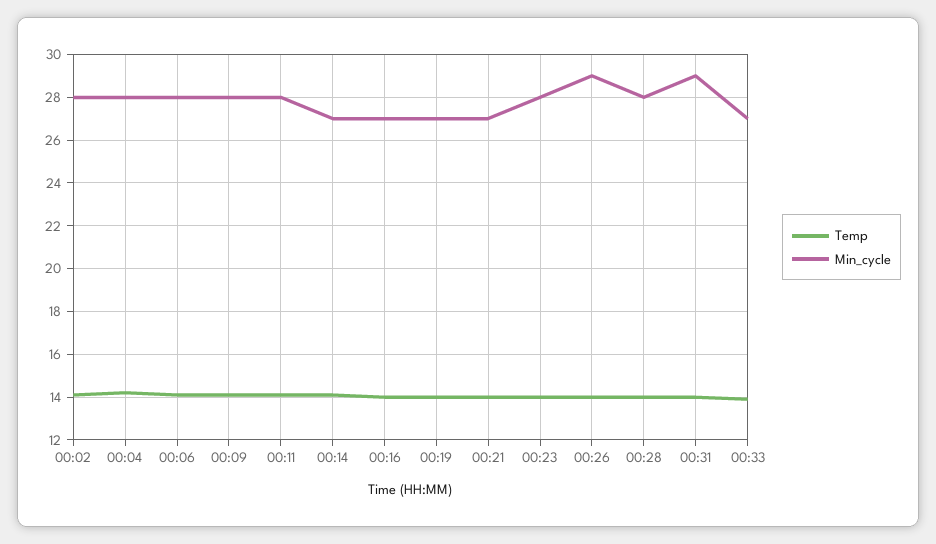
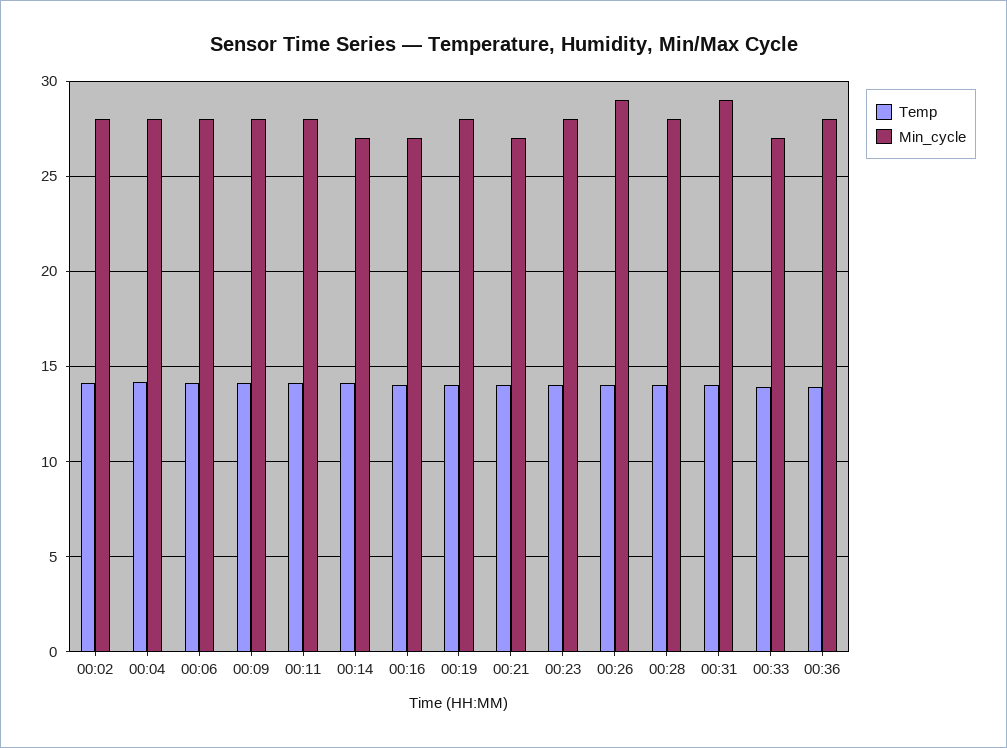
Min_cycle, 00:19: 27 -> 28
Temp, 00:36: none -> 14
Min_cycle, 00:36: none -> 28

